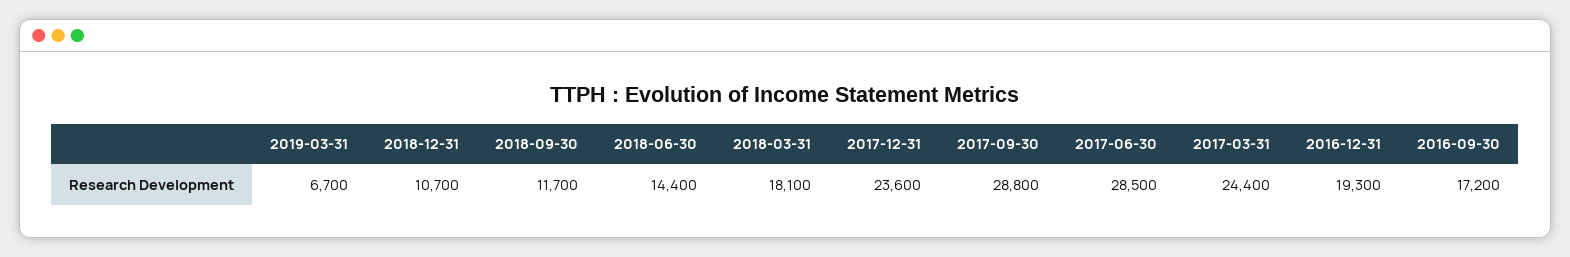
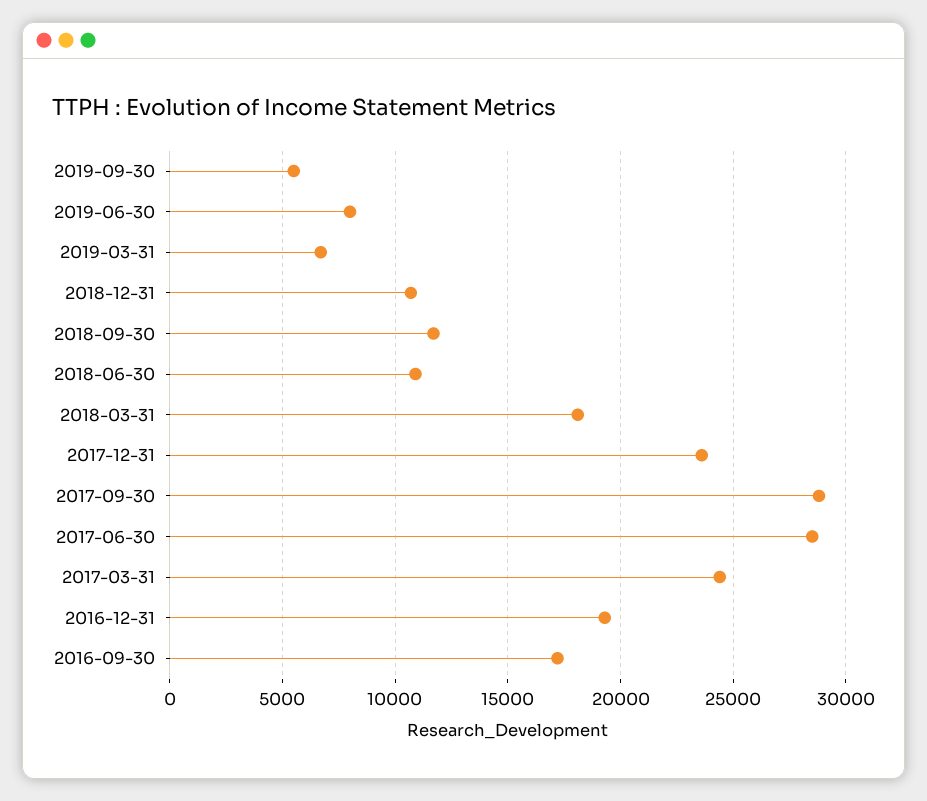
2018-06-30: 14400 -> 11000
2019-09-30: none -> 5500
2019-06-30: none -> 8000

